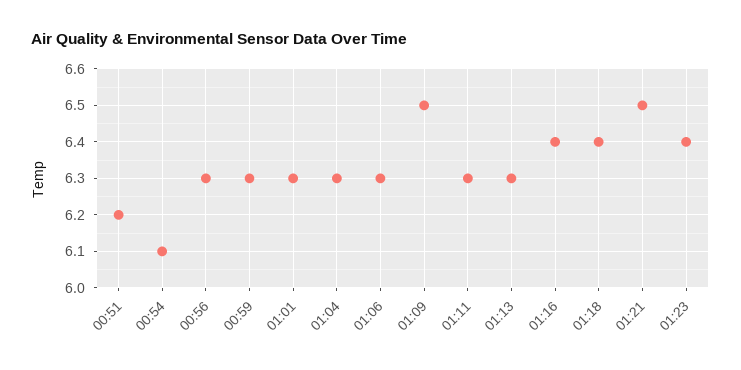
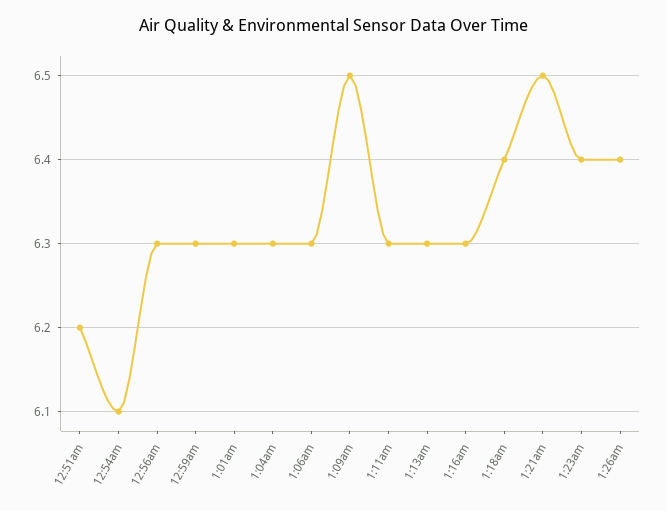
01:16: 6.4 -> 6.3
1:26am: none -> 6.4

